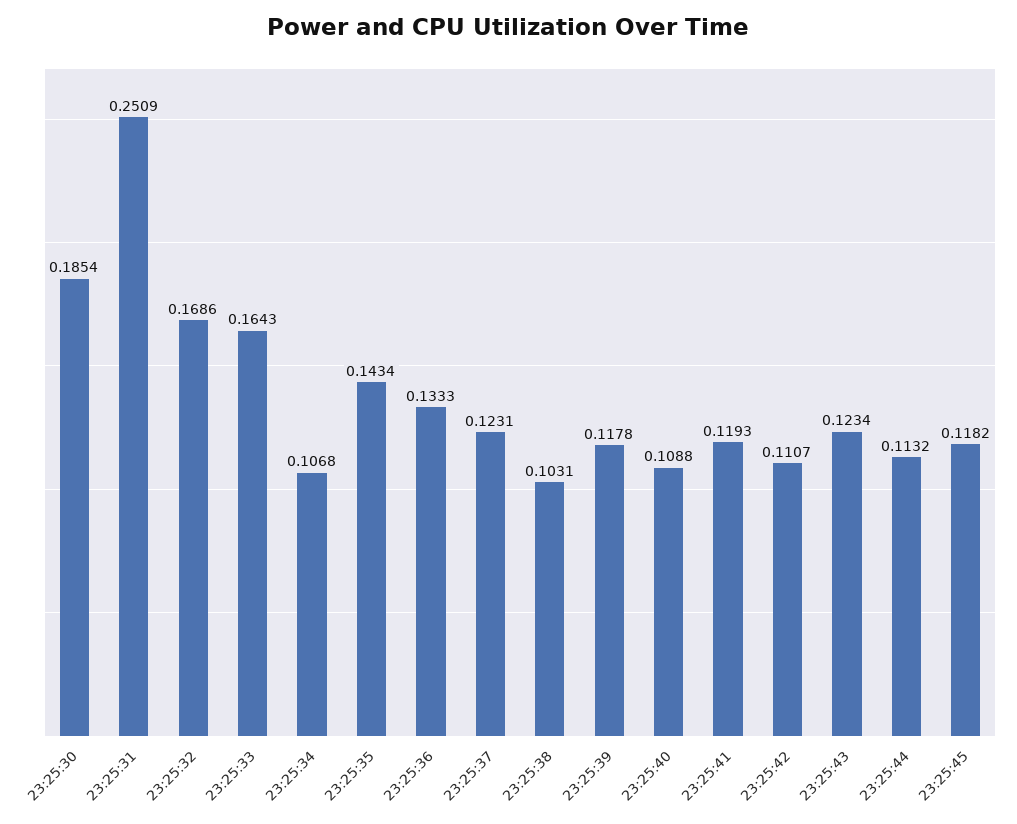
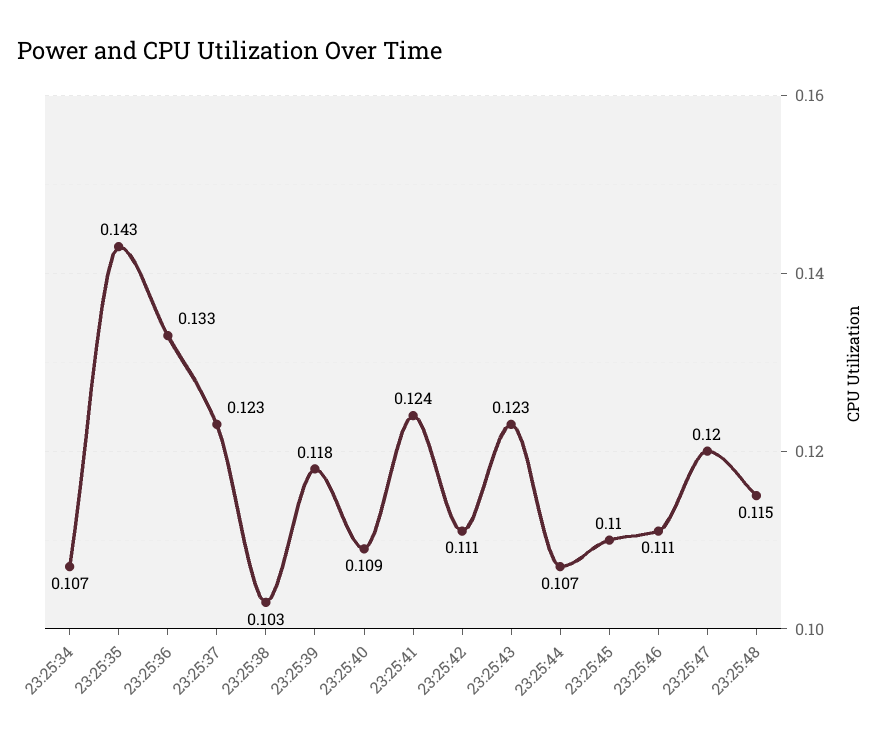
23:25:30: 0.1854 -> none
23:25:31: 0.2509 -> none
23:25:32: 0.1686 -> none
23:25:33: 0.1643 -> none
23:25:41: 0.1193 -> 0.124
23:25:44: 0.1132 -> 0.107
23:25:45: 0.1182 -> 0.11
23:25:46: none -> 0.111
23:25:47: none -> 0.12
23:25:48: none -> 0.115

